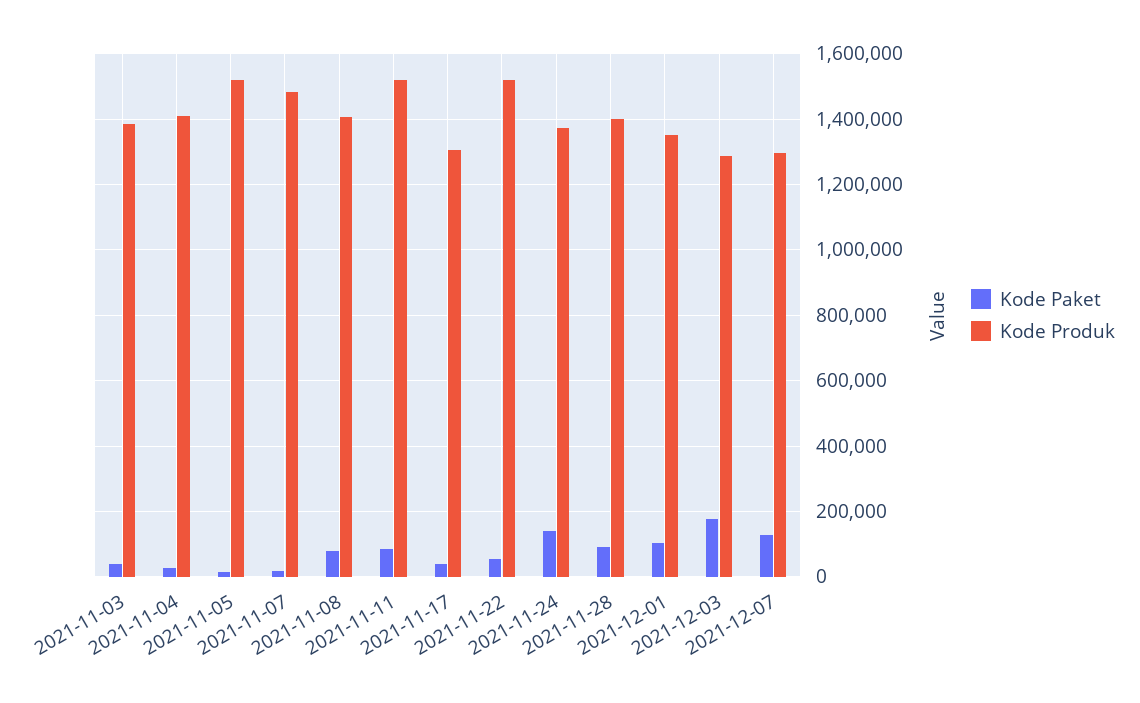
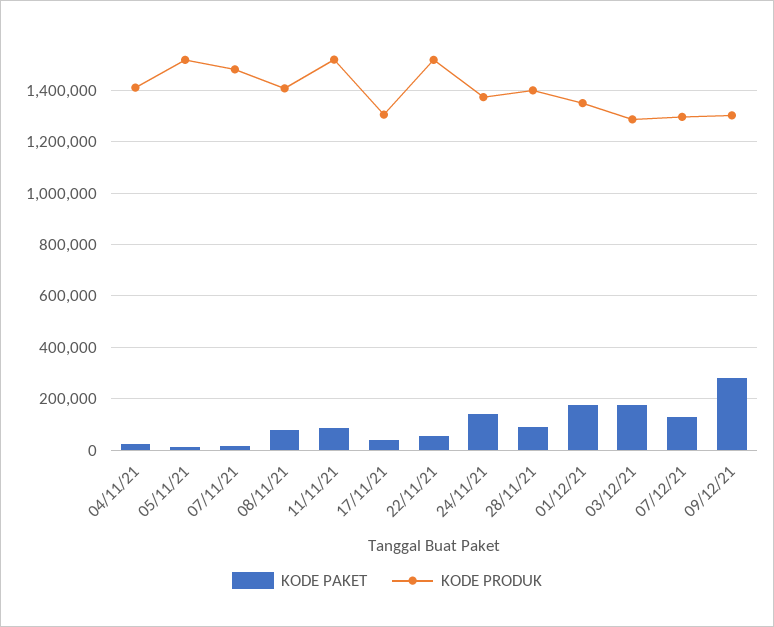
Kode Paket, 2021-11-03: 40000 -> none
Kode Produk, 2021-11-03: 1380000 -> none
Kode Paket, 2021-12-01: 100000 -> 175000
Kode Paket, 09/12/21: none -> 275000
Kode Produk, 09/12/21: none -> 1300000

